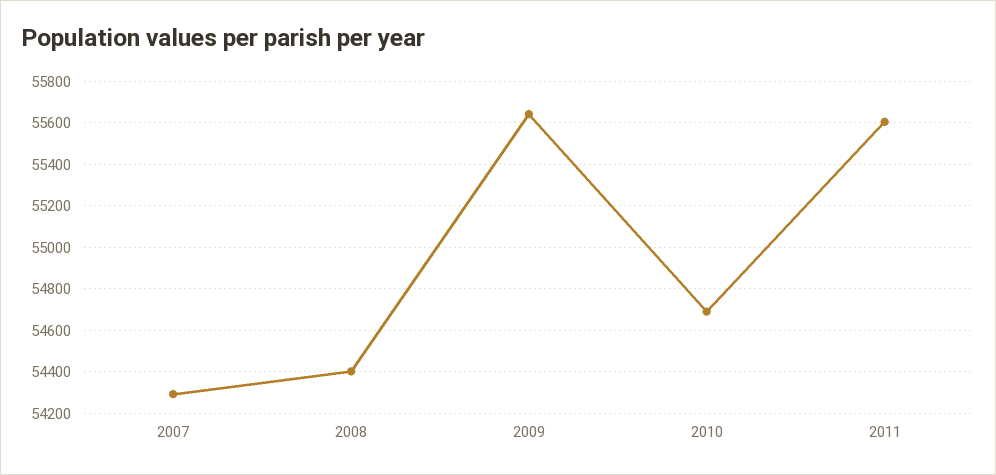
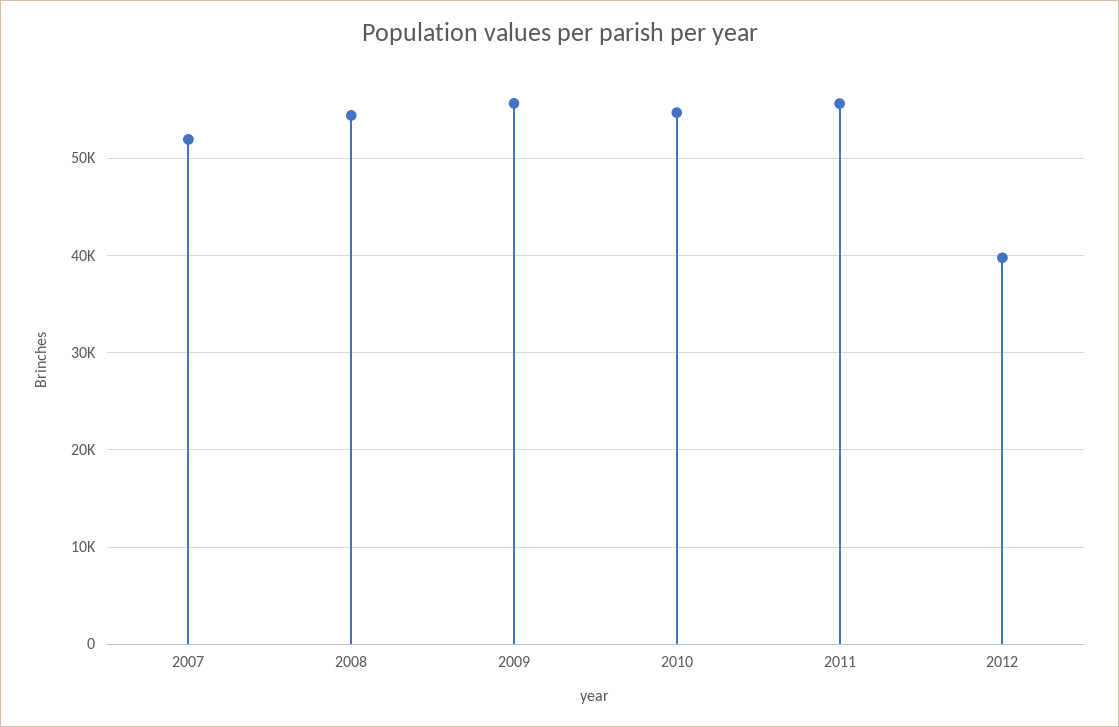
2007: 54300 -> 52000
2012: none -> 40000

